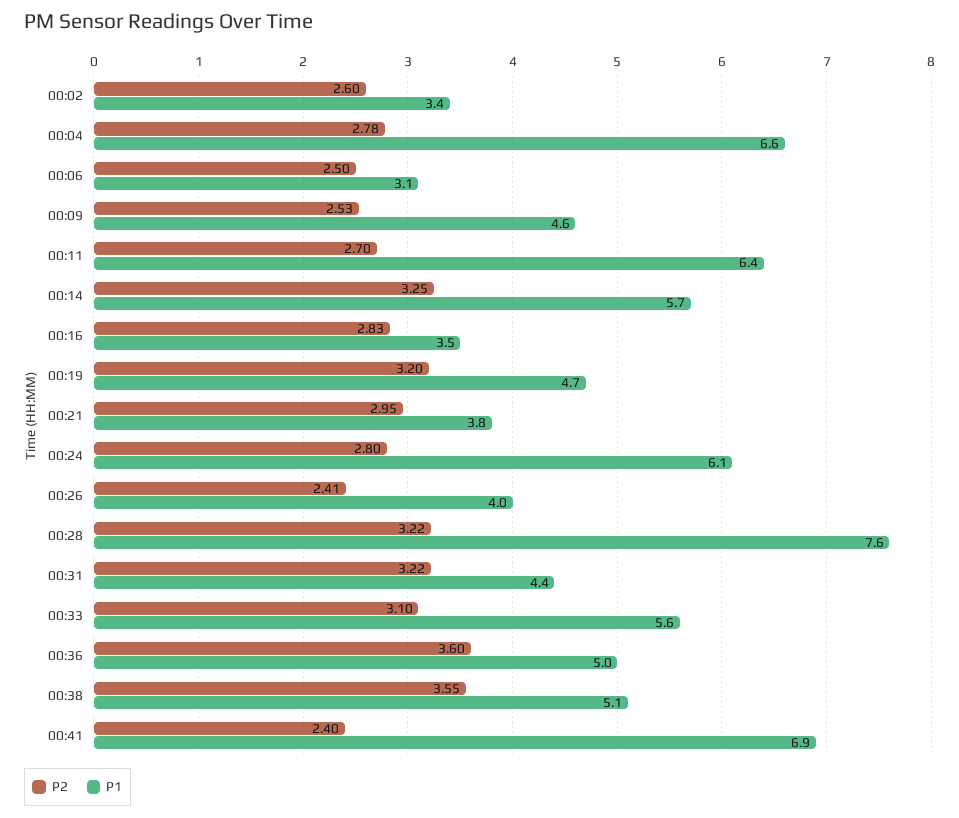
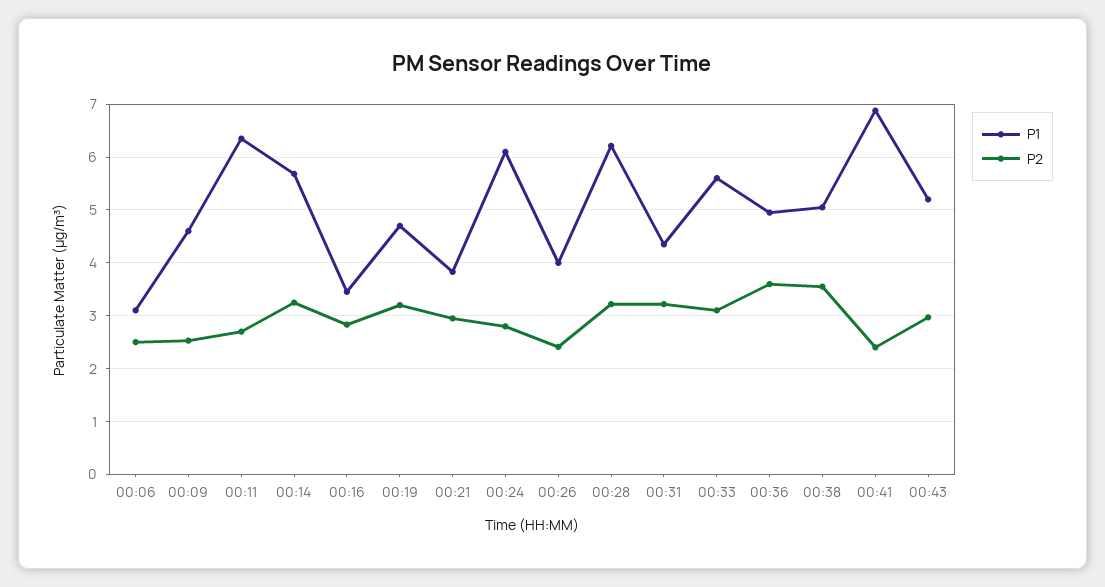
P2, 00:02: 2.6 -> none
P1, 00:02: 3.4 -> none
P2, 00:04: 2.78 -> none
P1, 00:04: 6.6 -> none
P1, 00:28: 7.6 -> 6.2
P1, 00:43: none -> 5.2
P2, 00:43: none -> 3

